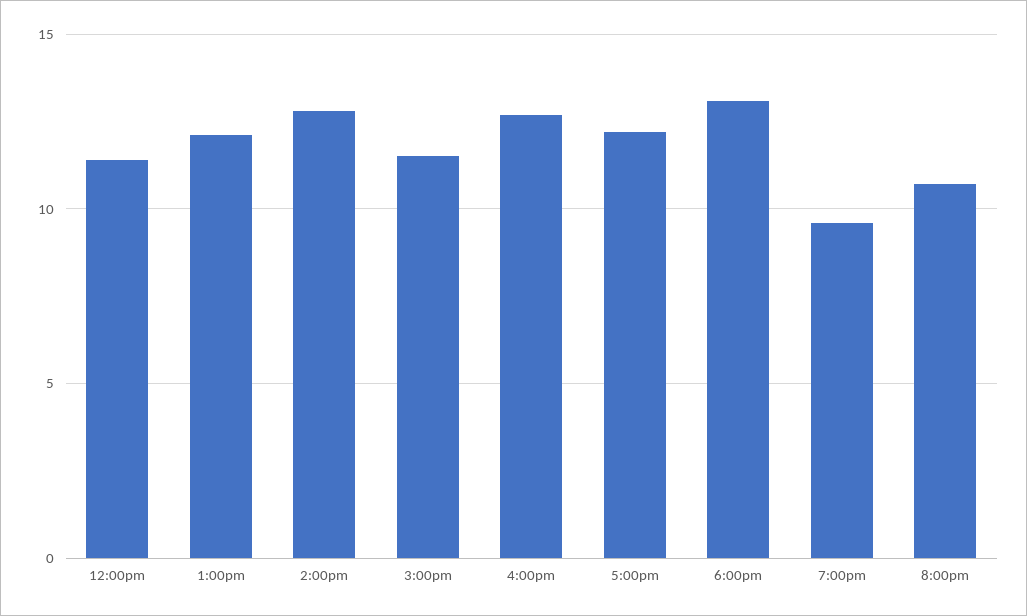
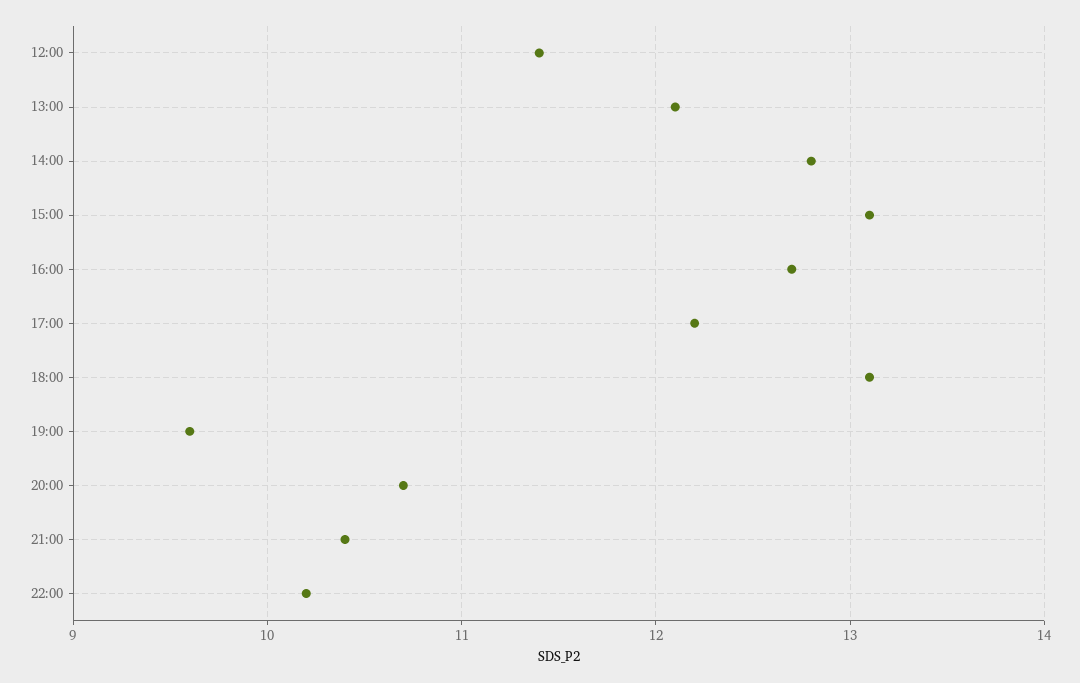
3:00pm: 11.5 -> 13.1
21:00: none -> 10.4
22:00: none -> 10.2

